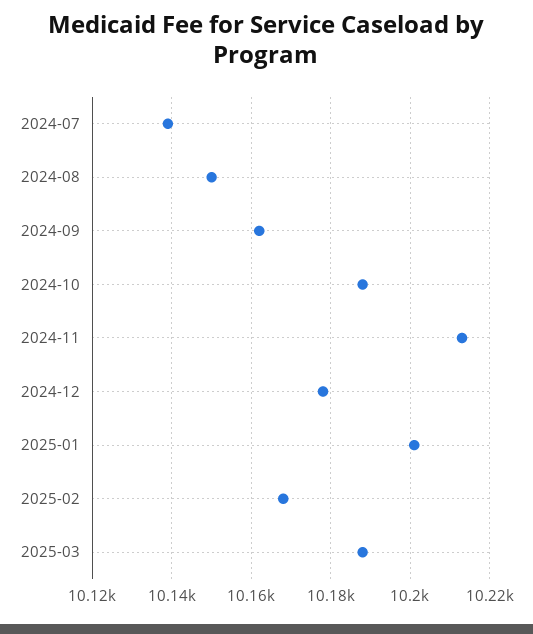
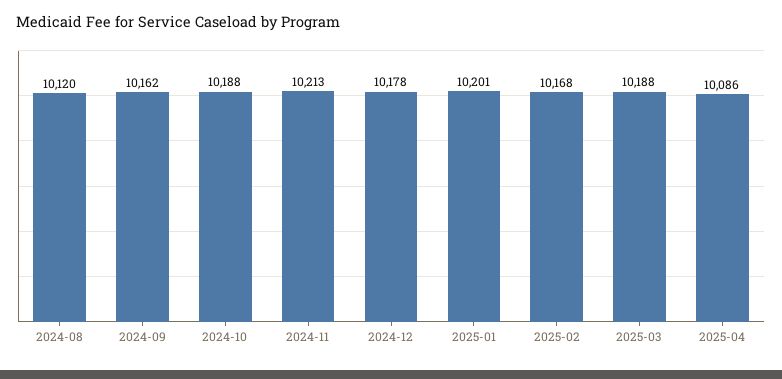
2024-07: 10140 -> none
2024-08: 10150 -> 10120
2025-04: none -> 10086

